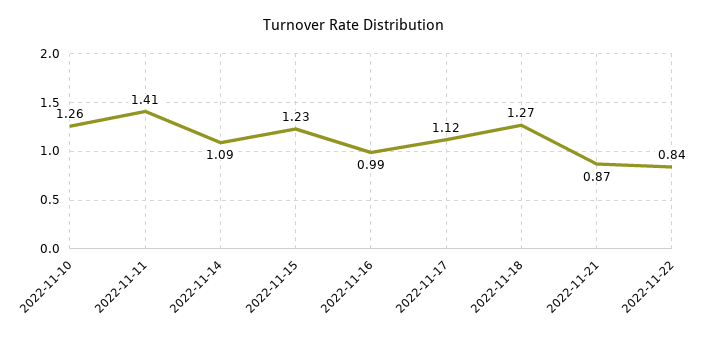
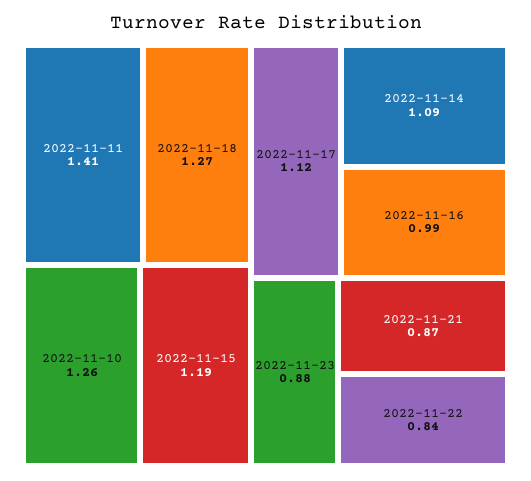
2022-11-15: 1.23 -> 1.19
2022-11-23: none -> 0.88

